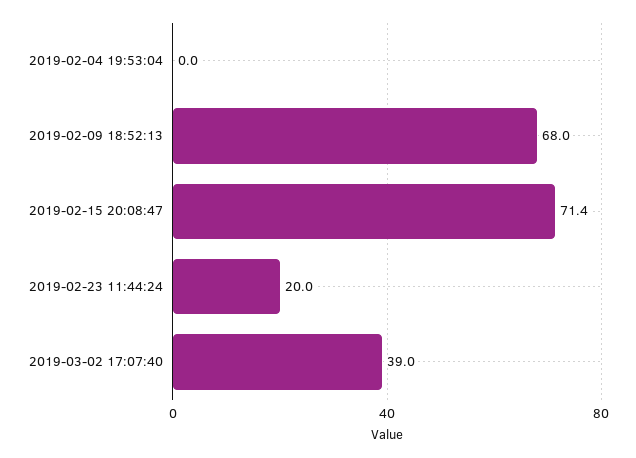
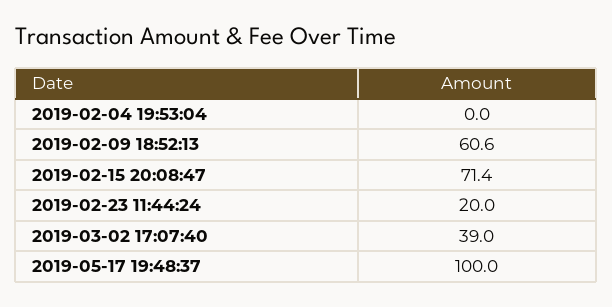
2019-02-09 18:52:13: 68 -> 60.6
2019-05-17 19:48:37: none -> 100

